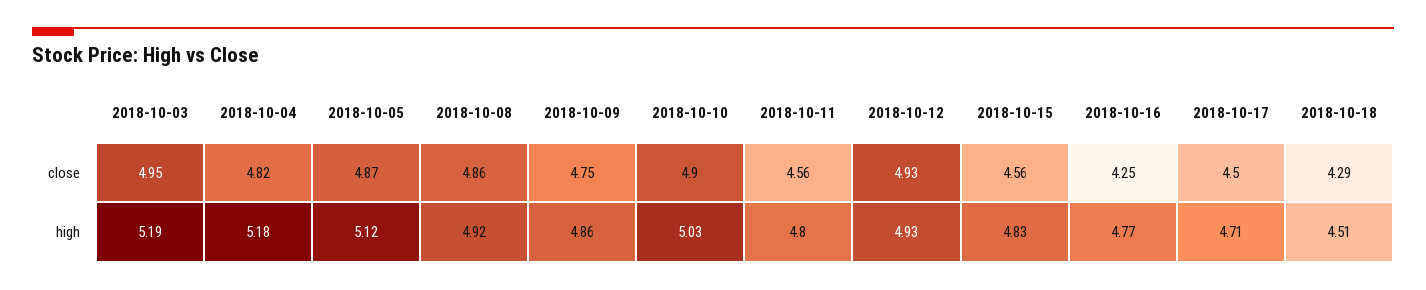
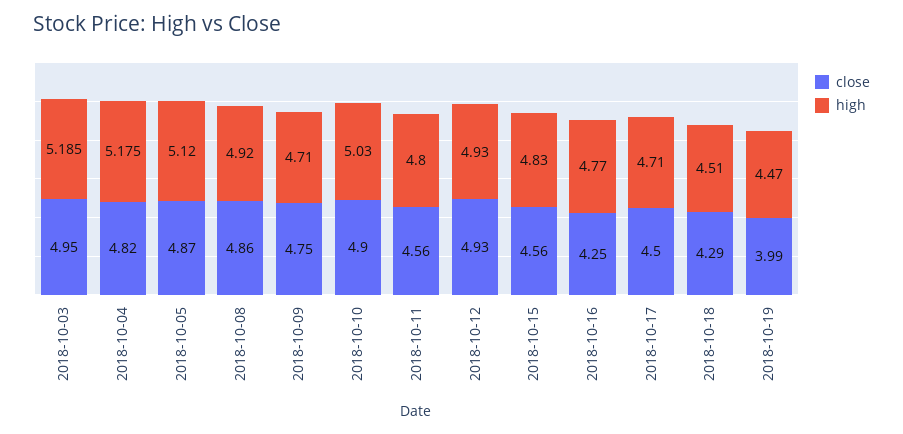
high, 2018-10-09: 4.86 -> 4.71
close, 2018-10-19: none -> 3.99
high, 2018-10-19: none -> 4.47

